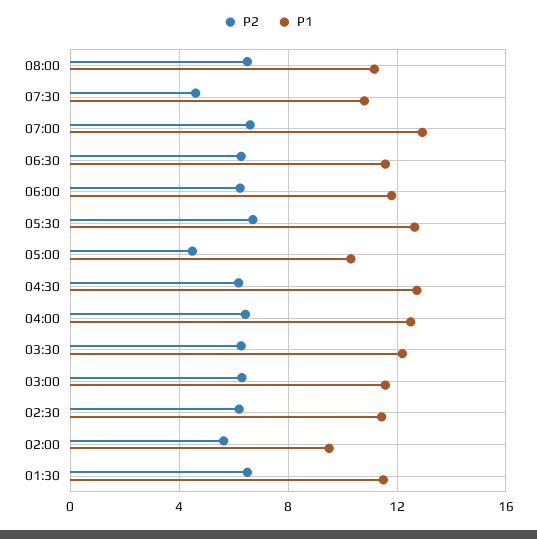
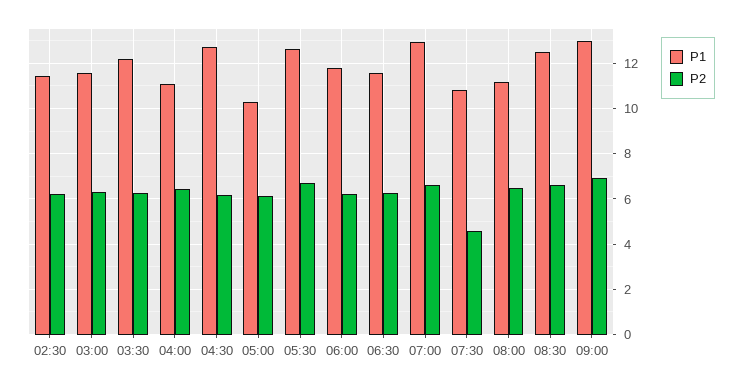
P2, 05:00: 4.5 -> 6
P1, 04:00: 12.5 -> 11
P2, 02:00: 5.5 -> none
P1, 02:00: 9.5 -> none
P2, 01:30: 6.5 -> none
P1, 01:30: 11.5 -> none
P1, 08:30: none -> 12.5
P2, 08:30: none -> 6.5
P1, 09:00: none -> 13
P2, 09:00: none -> 7

